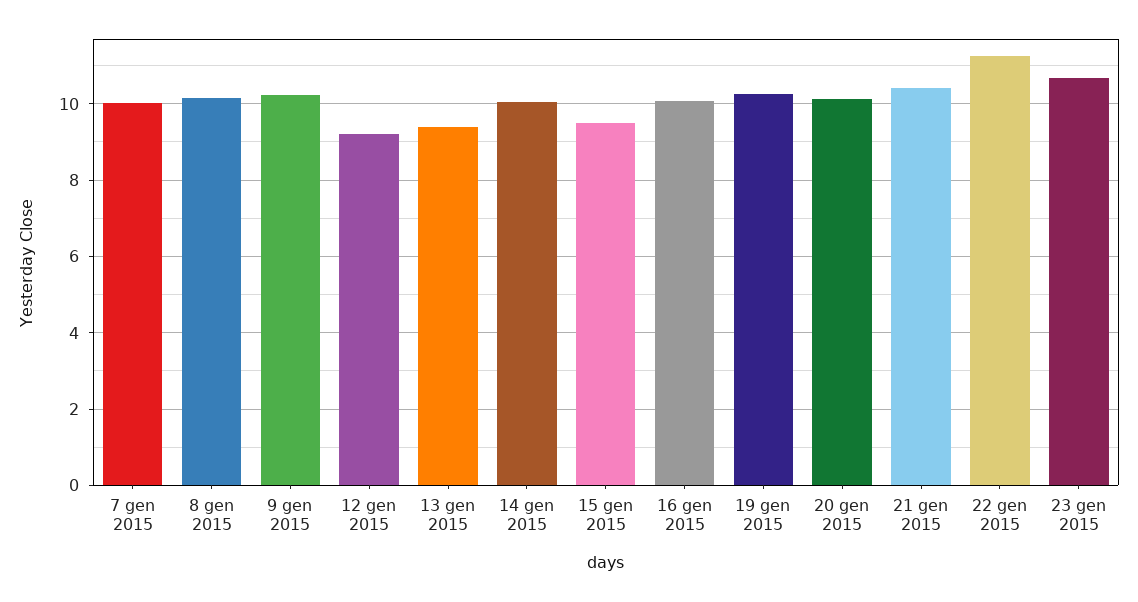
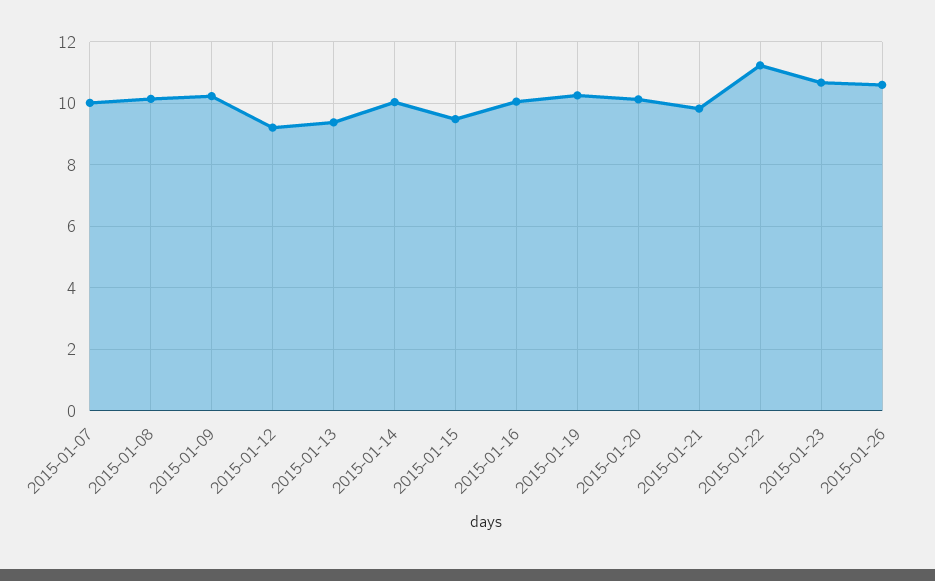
21 gen 2015: 10.4 -> 9.8
2015-01-26: none -> 10.6

